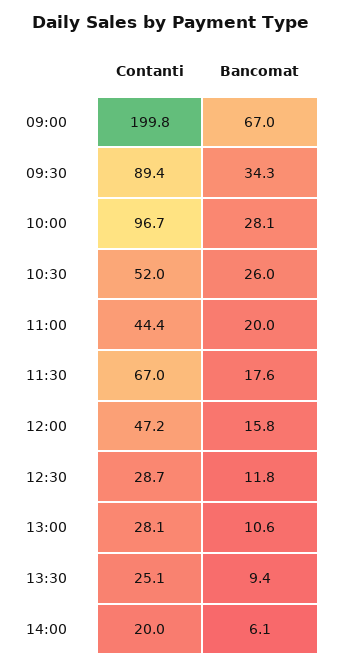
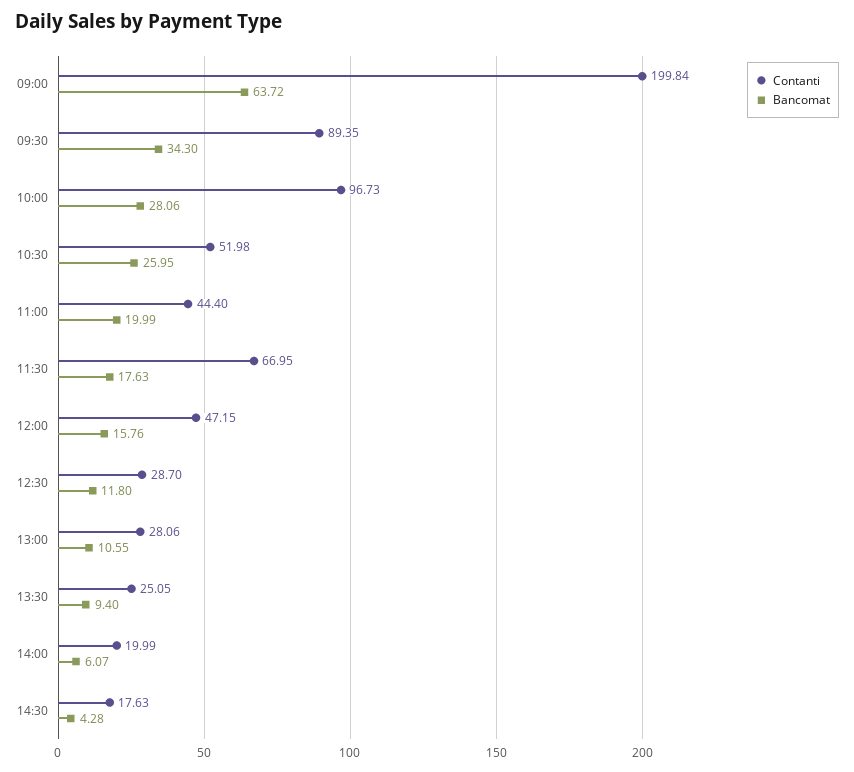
Bancomat, 09:00: 67 -> 63.72
Contanti, 14:30: none -> 17.63
Bancomat, 14:30: none -> 4.28

